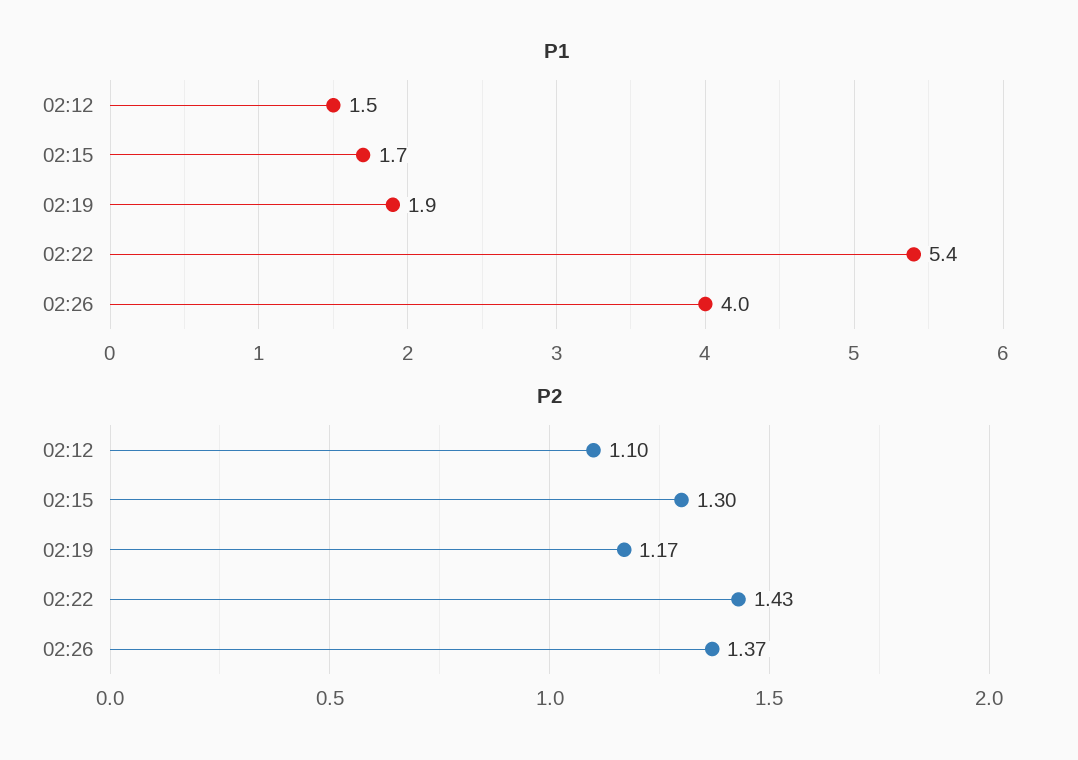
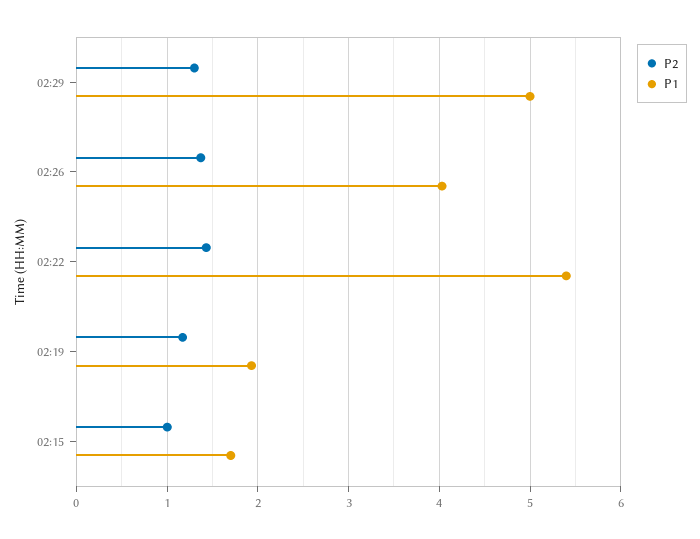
P1, 02:12: 1.5 -> none
P2, 02:12: 1.1 -> none
P2, 02:15: 1.3 -> 1
P2, 02:29: none -> 1.3
P1, 02:29: none -> 5

